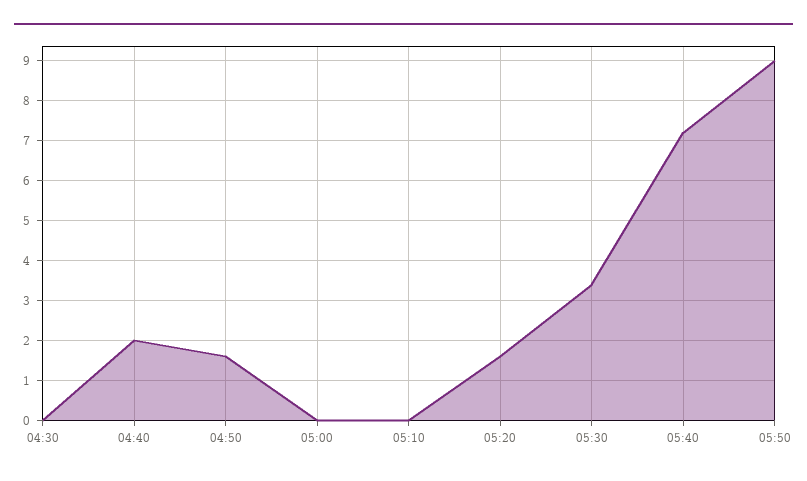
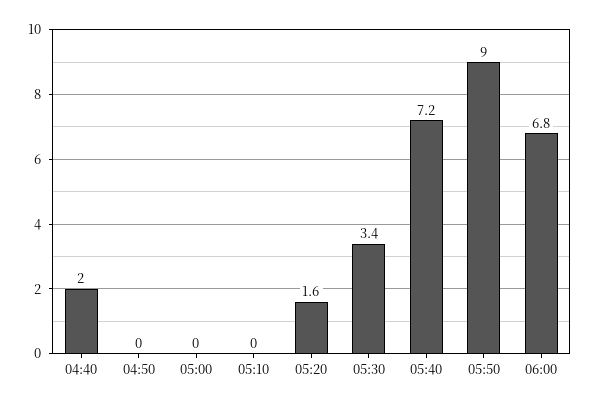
04:30: 0 -> none
04:50: 1.5 -> 0
06:00: none -> 6.8

